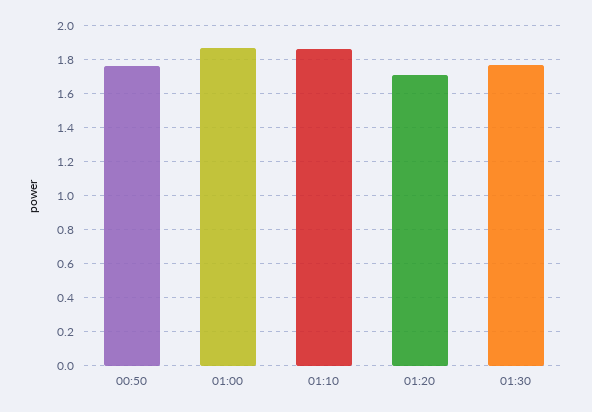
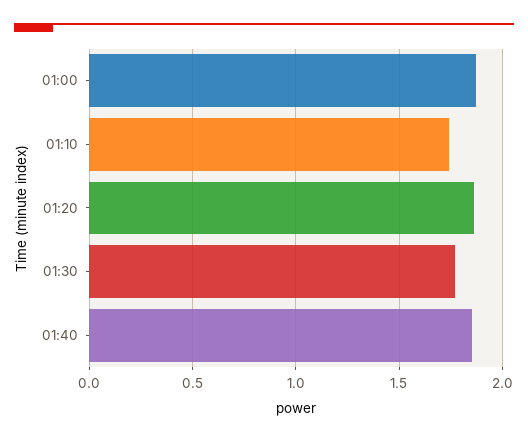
00:50: 1.75 -> none
01:10: 1.85 -> 1.75
01:20: 1.7 -> 1.85
01:40: none -> 1.85

